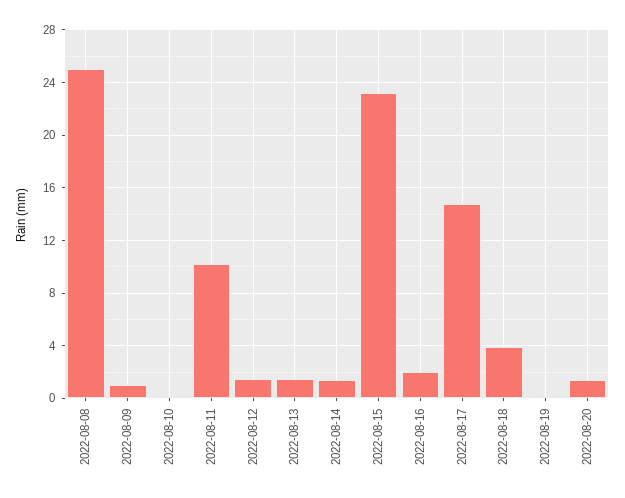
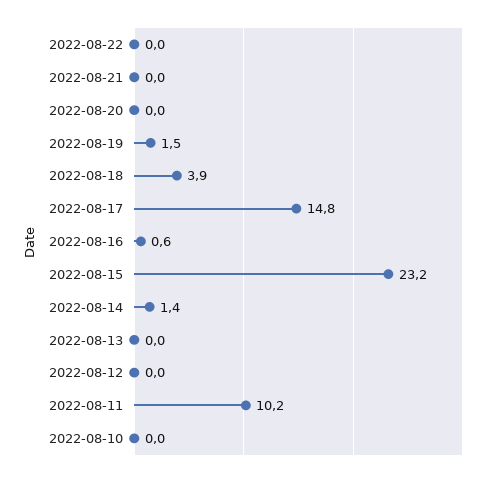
2022-08-08: 25 -> none
2022-08-09: 1 -> none
2022-08-12: 1.5 -> 0
2022-08-13: 1.5 -> 0
2022-08-16: 2 -> 0.6
2022-08-19: 0 -> 1.5
2022-08-20: 1.5 -> 0
2022-08-22: none -> 0
2022-08-21: none -> 0

